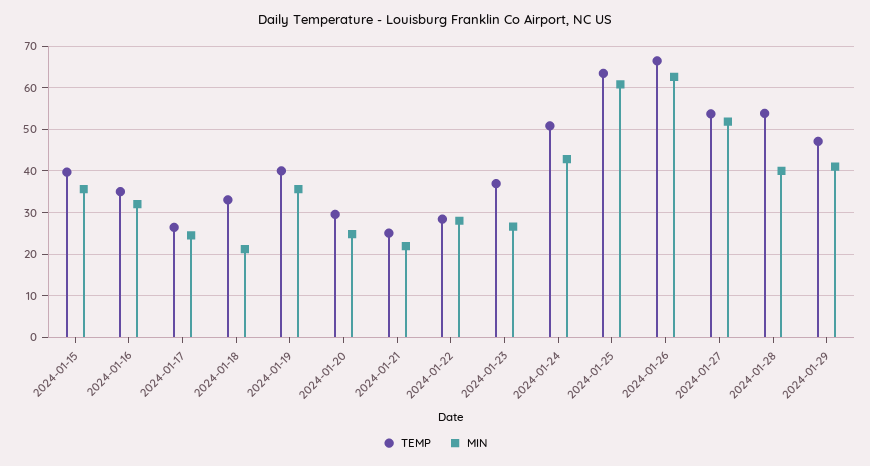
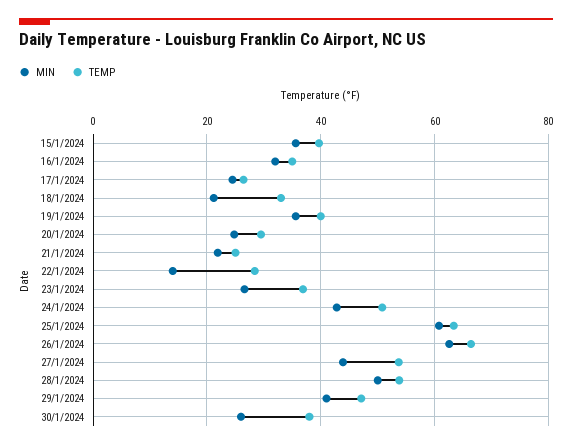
MIN, 2024-01-22: 28 -> 14
MIN, 2024-01-27: 52 -> 44
MIN, 2024-01-28: 40 -> 50
MIN, 30/1/2024: none -> 26
TEMP, 30/1/2024: none -> 38

